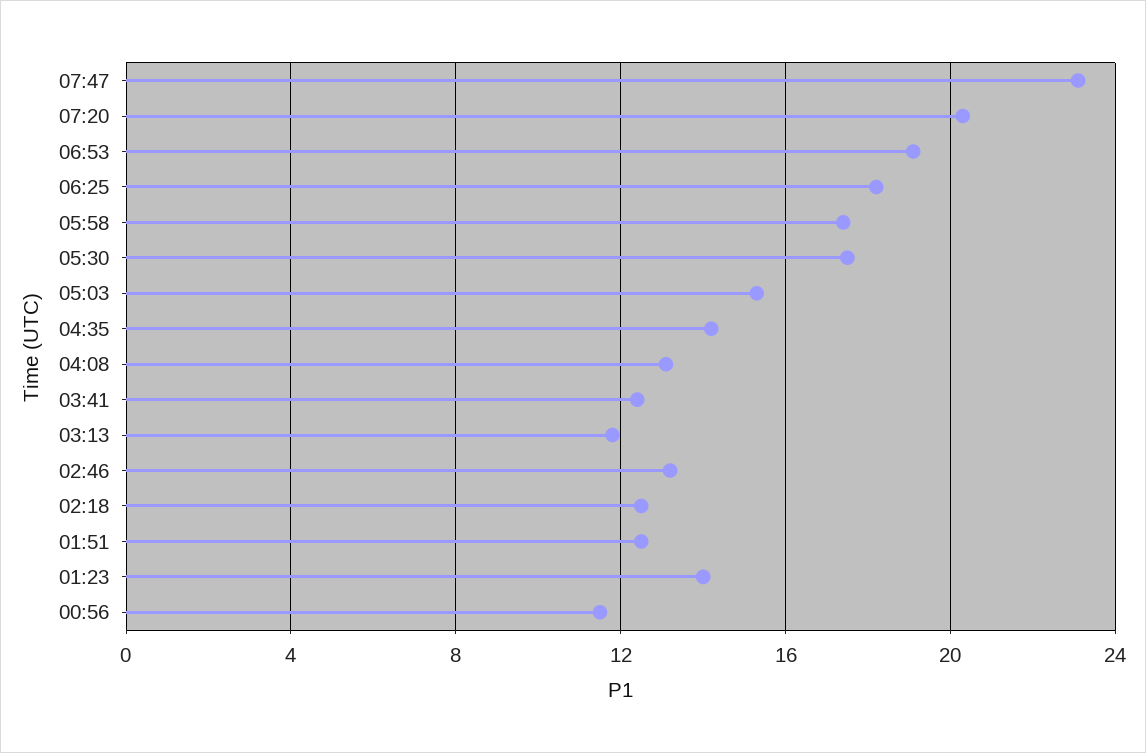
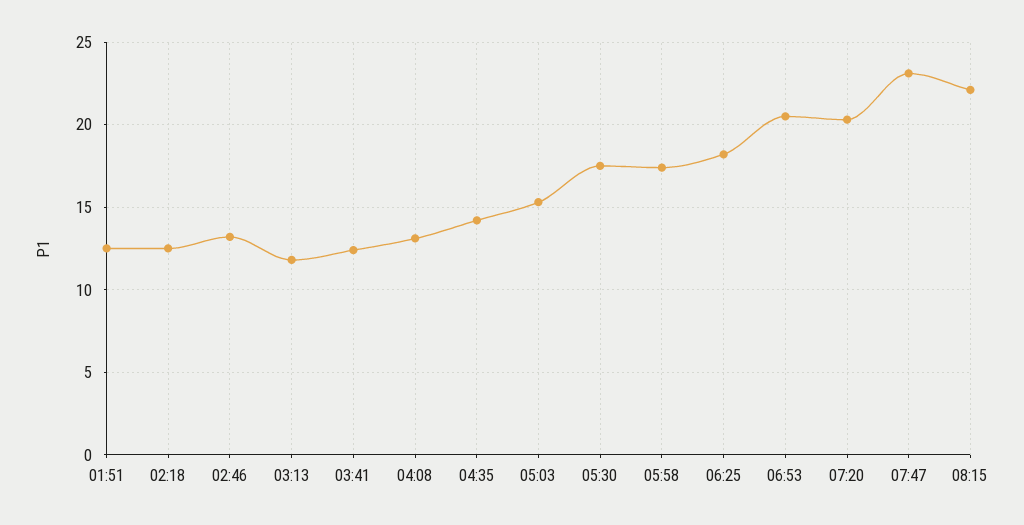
06:53: 19 -> 20.5
01:23: 14 -> none
00:56: 11.5 -> none
08:15: none -> 22

